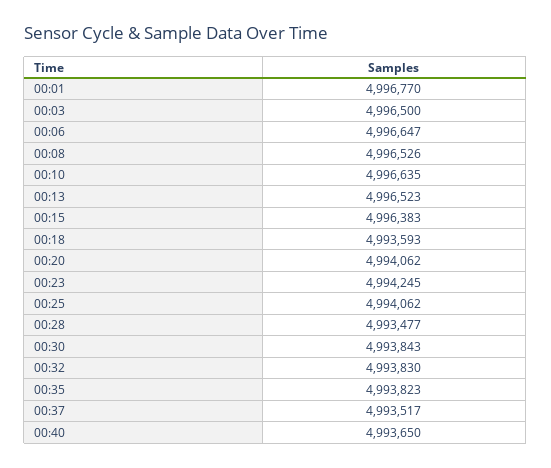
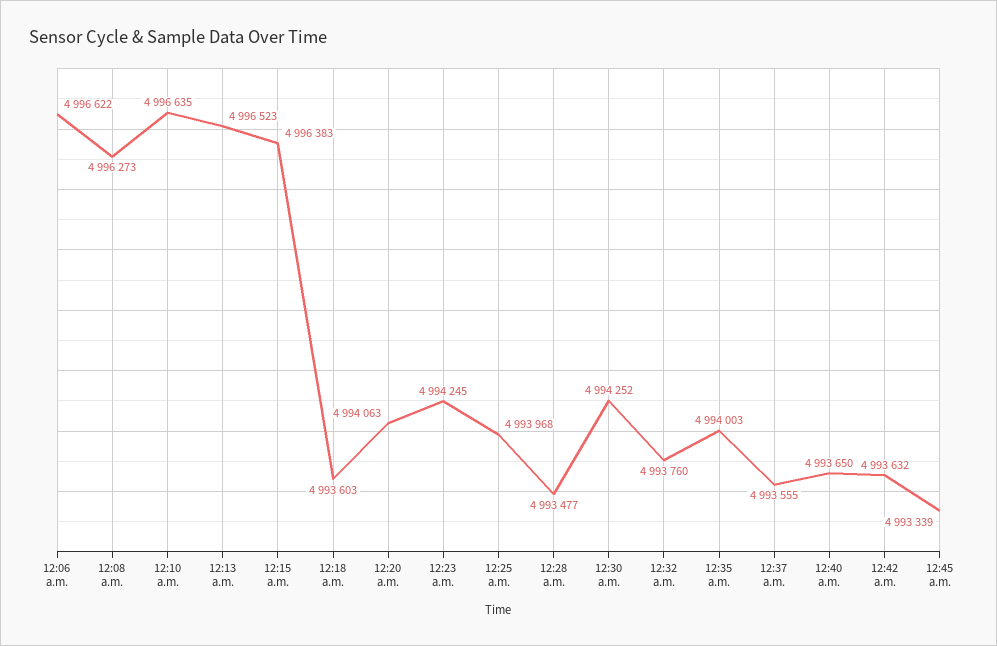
00:01: 4996770 -> none
00:03: 4996500 -> none
00:06: 4996647 -> 4996622
00:08: 4996526 -> 4996273
00:18: 4993593 -> 4993603
00:20: 4994062 -> 4994063
00:25: 4994062 -> 4993968
00:30: 4993843 -> 4994252
00:32: 4993830 -> 4993760
00:35: 4993823 -> 4994003
00:37: 4993517 -> 4993555
12:42 a.m.: none -> 4993632
12:45 a.m.: none -> 4993339

